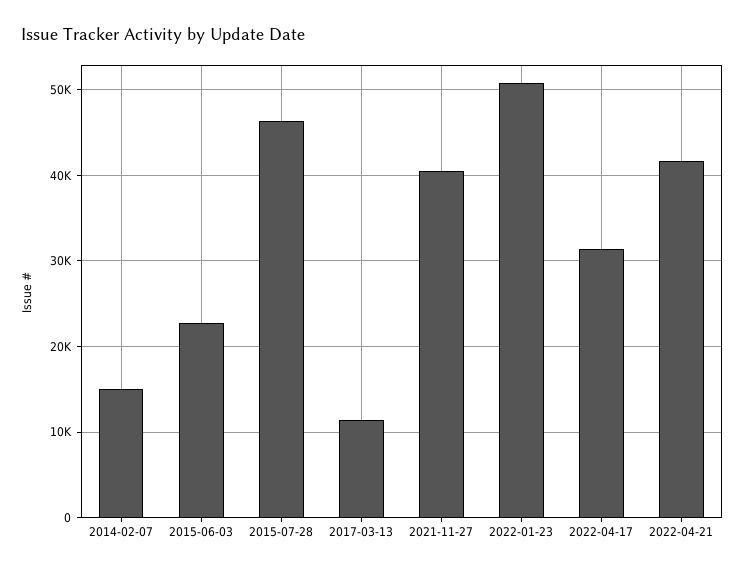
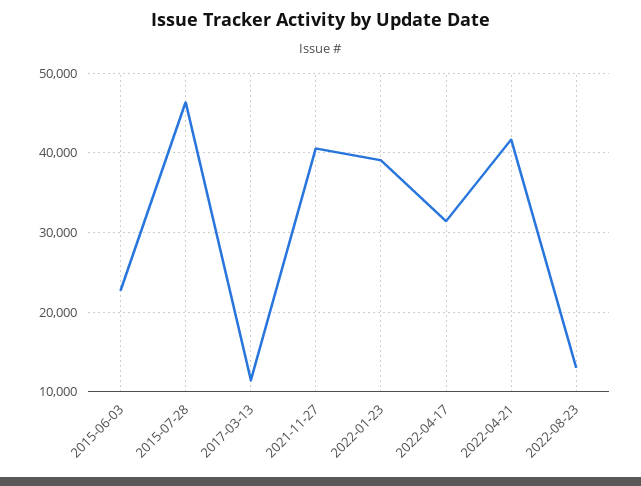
2014-02-07: 15000 -> none
2022-01-23: 51000 -> 39000
2022-08-23: none -> 13000

